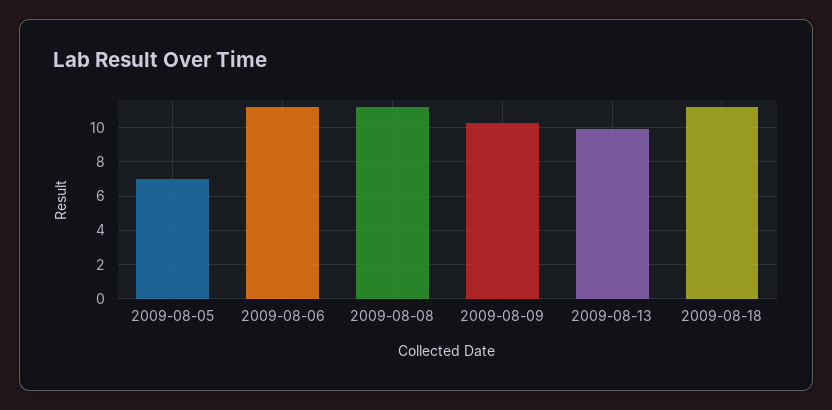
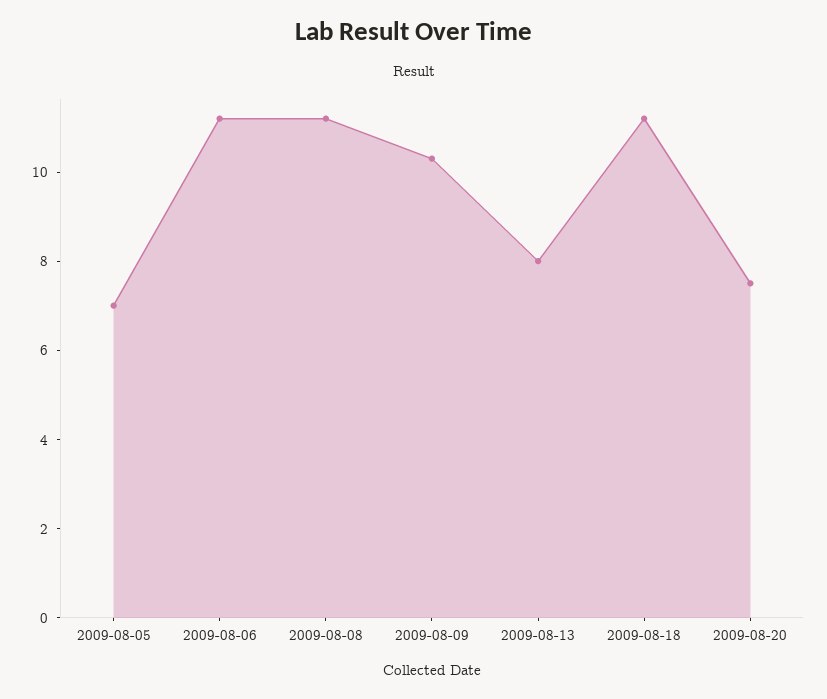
2009-08-13: 10 -> 8
2009-08-20: none -> 7.5

